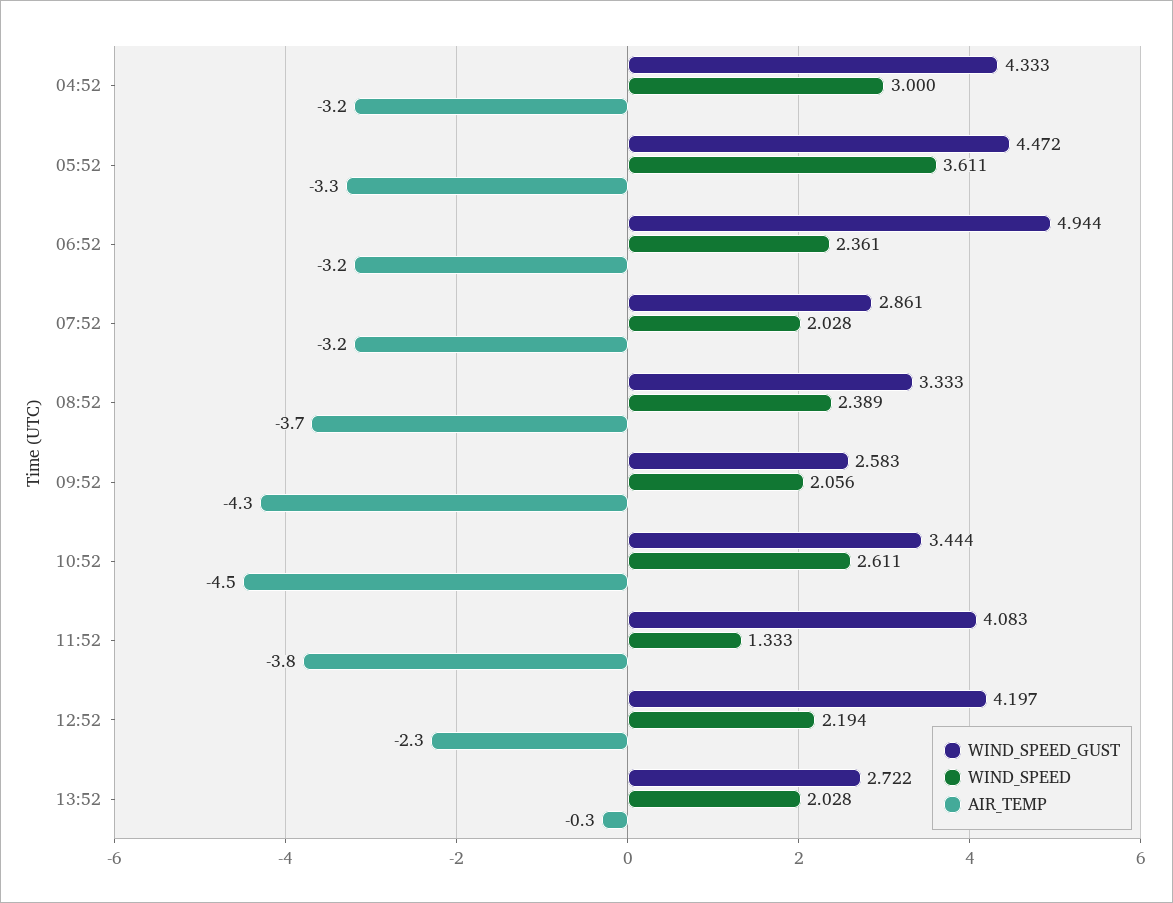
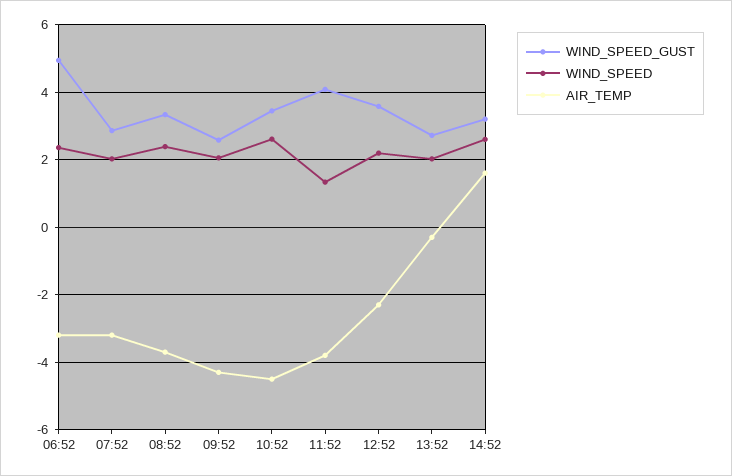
WIND_SPEED_GUST, 04:52: 4.333 -> none
WIND_SPEED, 04:52: 3 -> none
AIR_TEMP, 04:52: -3.2 -> none
WIND_SPEED_GUST, 05:52: 4.472 -> none
WIND_SPEED, 05:52: 3.611 -> none
AIR_TEMP, 05:52: -3.3 -> none
WIND_SPEED_GUST, 12:52: 4.197 -> 3.6
WIND_SPEED_GUST, 14:52: none -> 3.2
WIND_SPEED, 14:52: none -> 2.6
AIR_TEMP, 14:52: none -> 1.6

